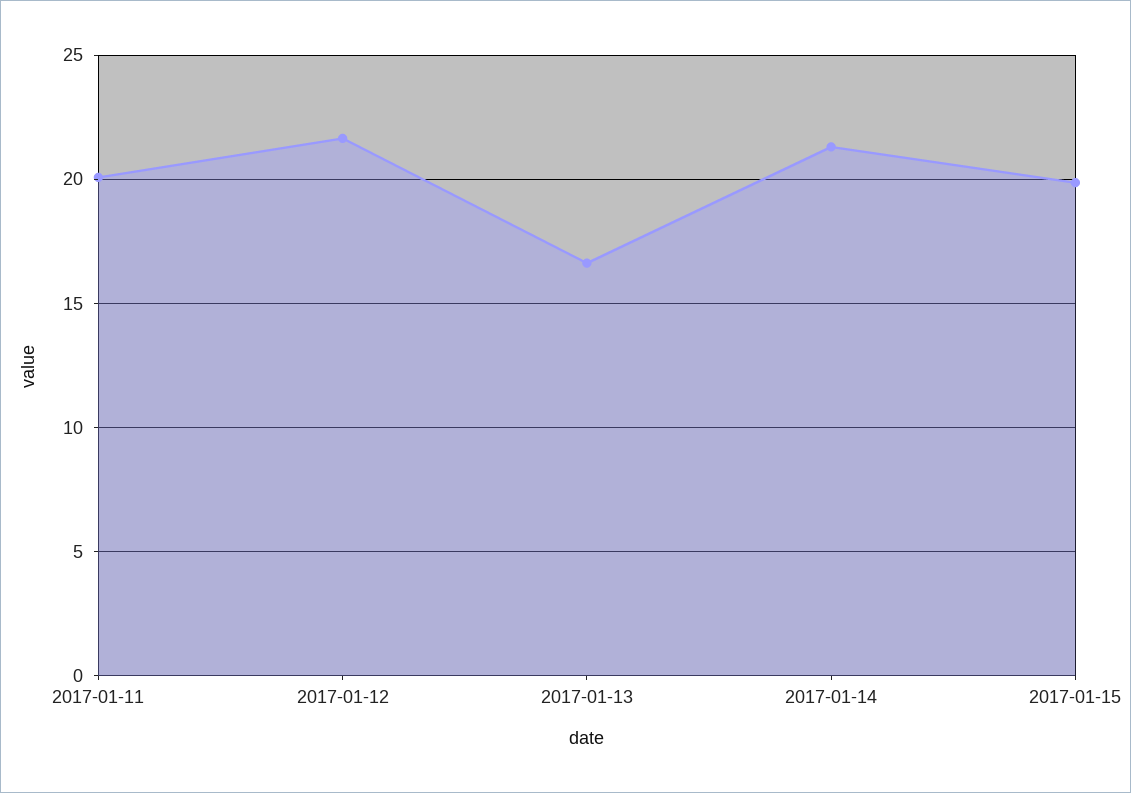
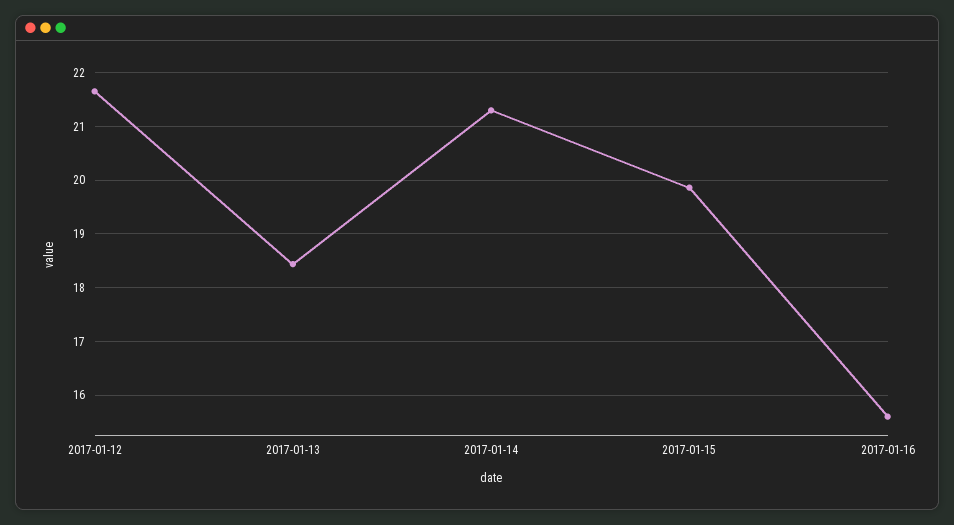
2017-01-11: 20 -> none
2017-01-13: 16.5 -> 18.4
2017-01-16: none -> 15.6

